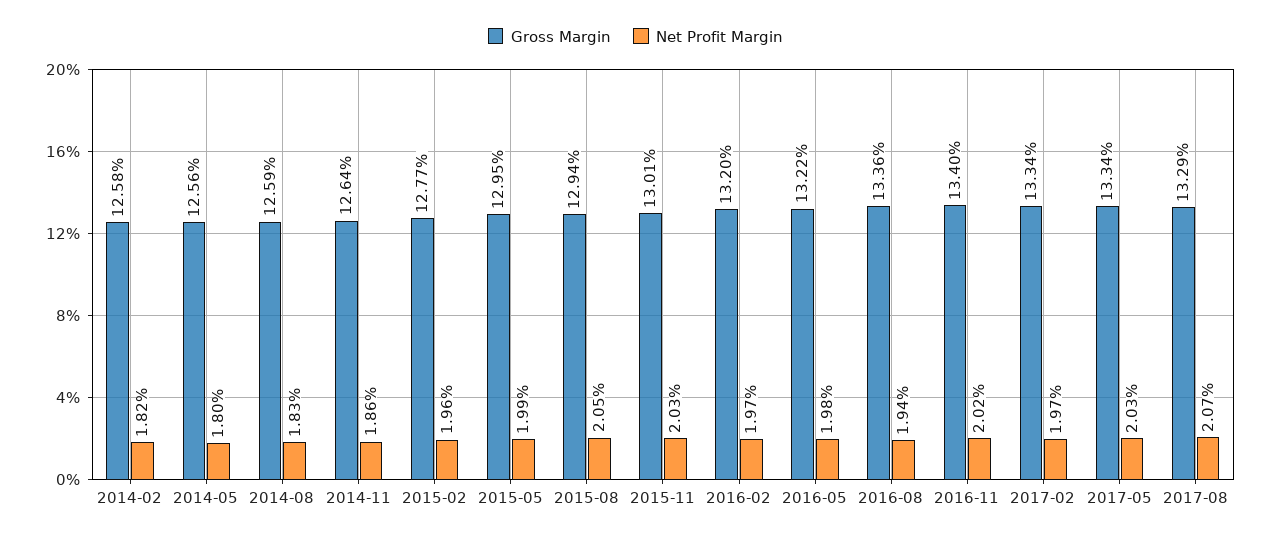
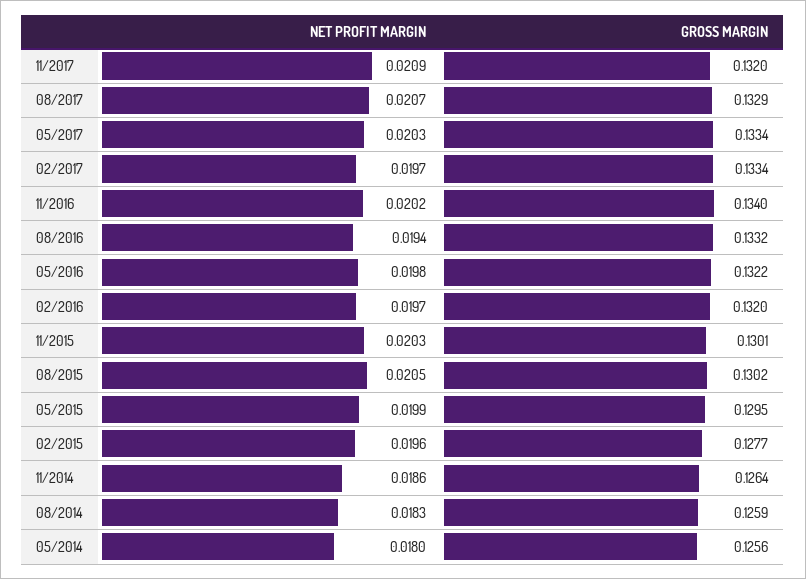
Gross Margin, 2014-02: 0.1258 -> none
Net Profit Margin, 2014-02: 0.0182 -> none
Gross Margin, 2015-08: 0.1294 -> 0.1302
Gross Margin, 2016-08: 0.1336 -> 0.1332
Net Profit Margin, 11/2017: none -> 0.0209
Gross Margin, 11/2017: none -> 0.132

